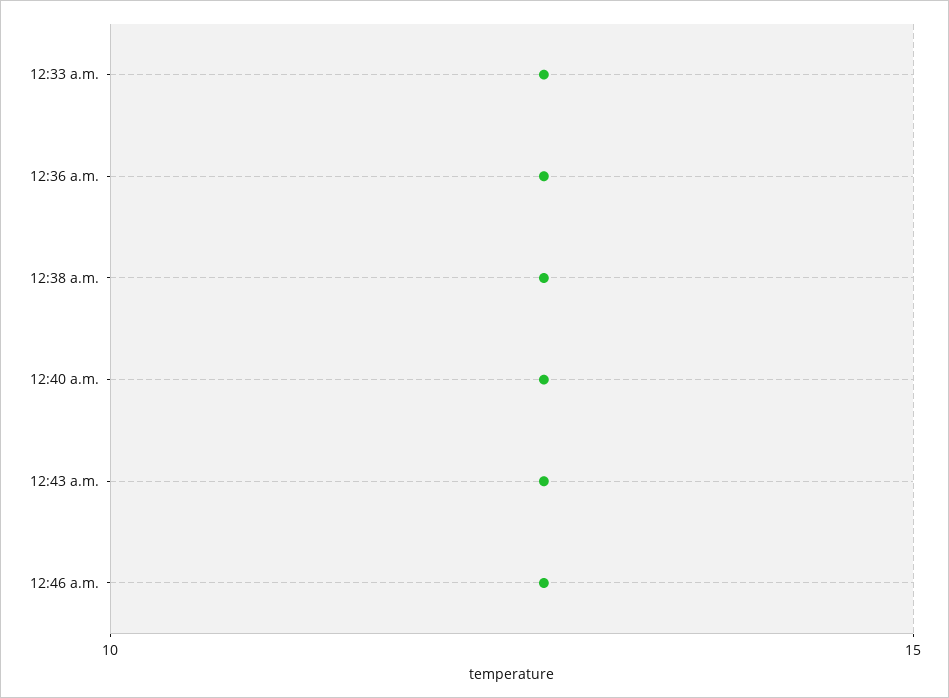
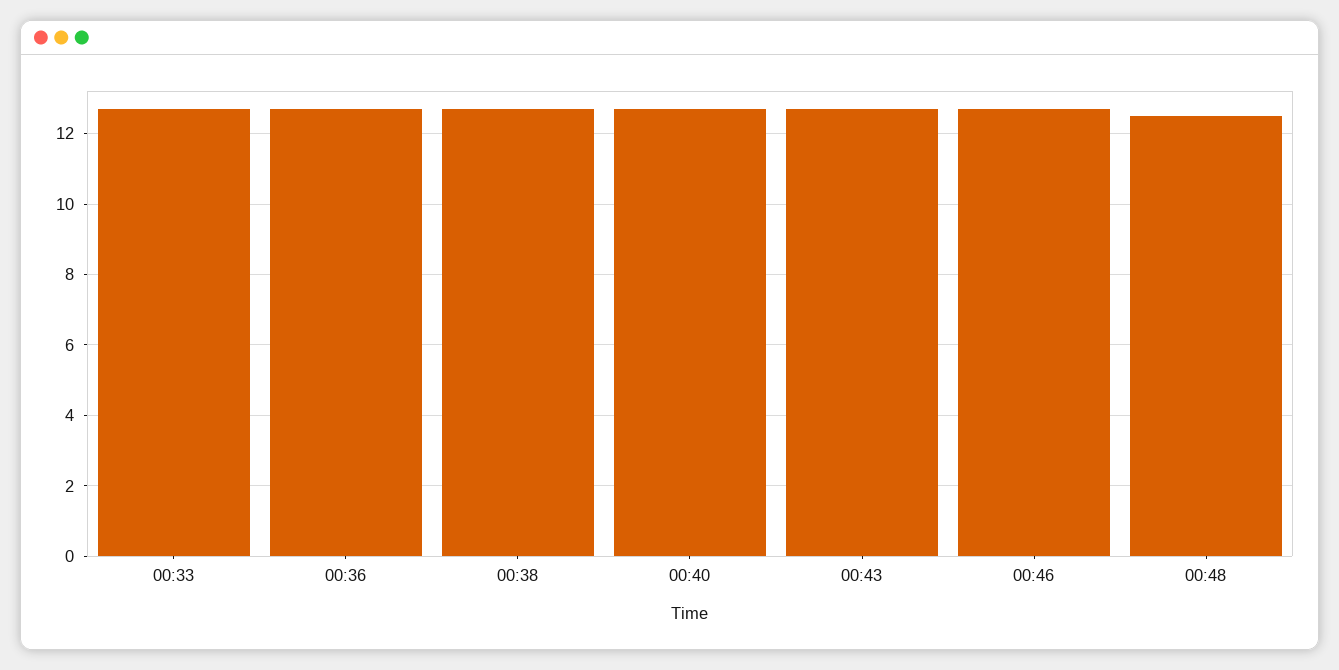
00:48: none -> 12.5

